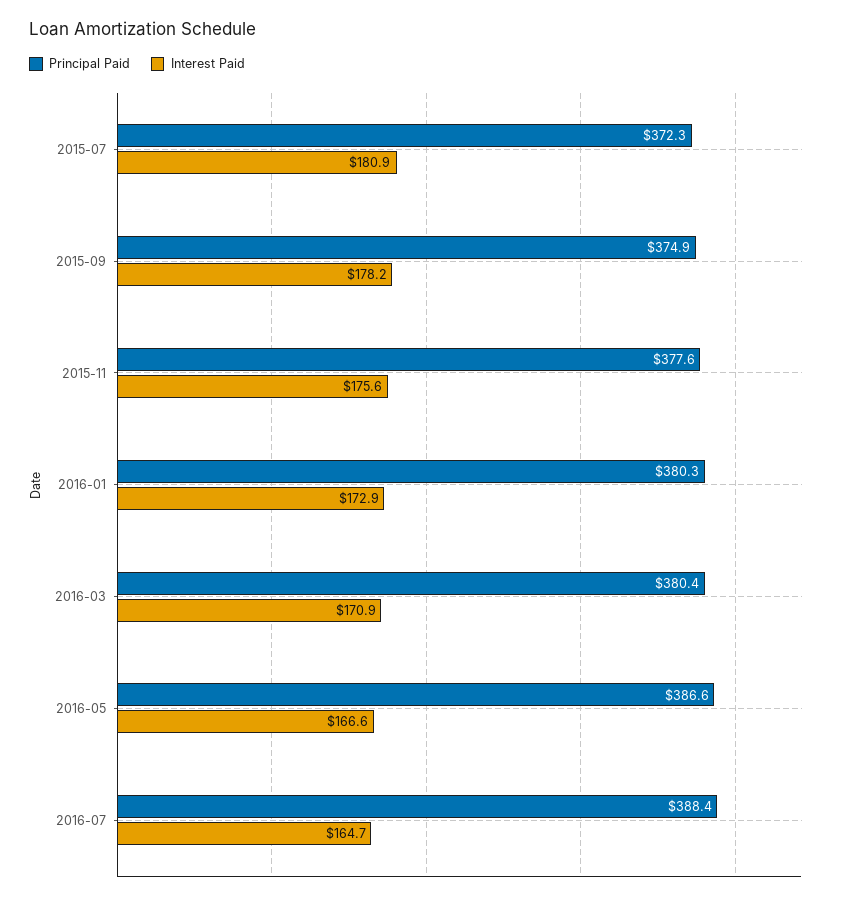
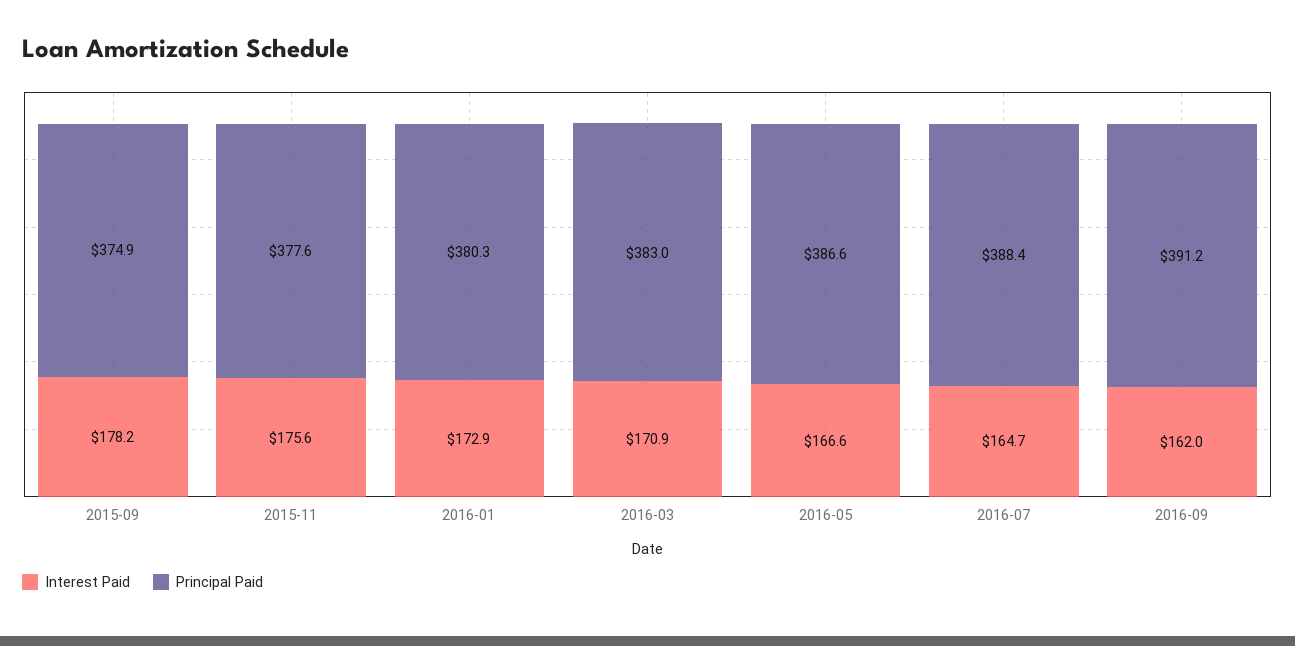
Principal Paid, 2015-07: 372.3 -> none
Interest Paid, 2015-07: 180.9 -> none
Principal Paid, 2016-03: 380.4 -> 383
Interest Paid, 2016-09: none -> 162
Principal Paid, 2016-09: none -> 391.2

